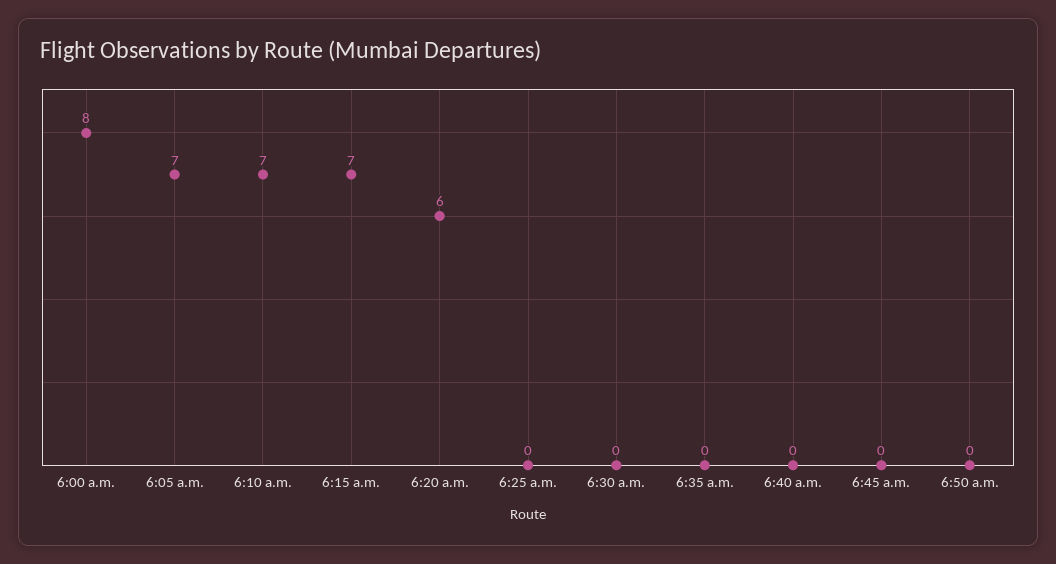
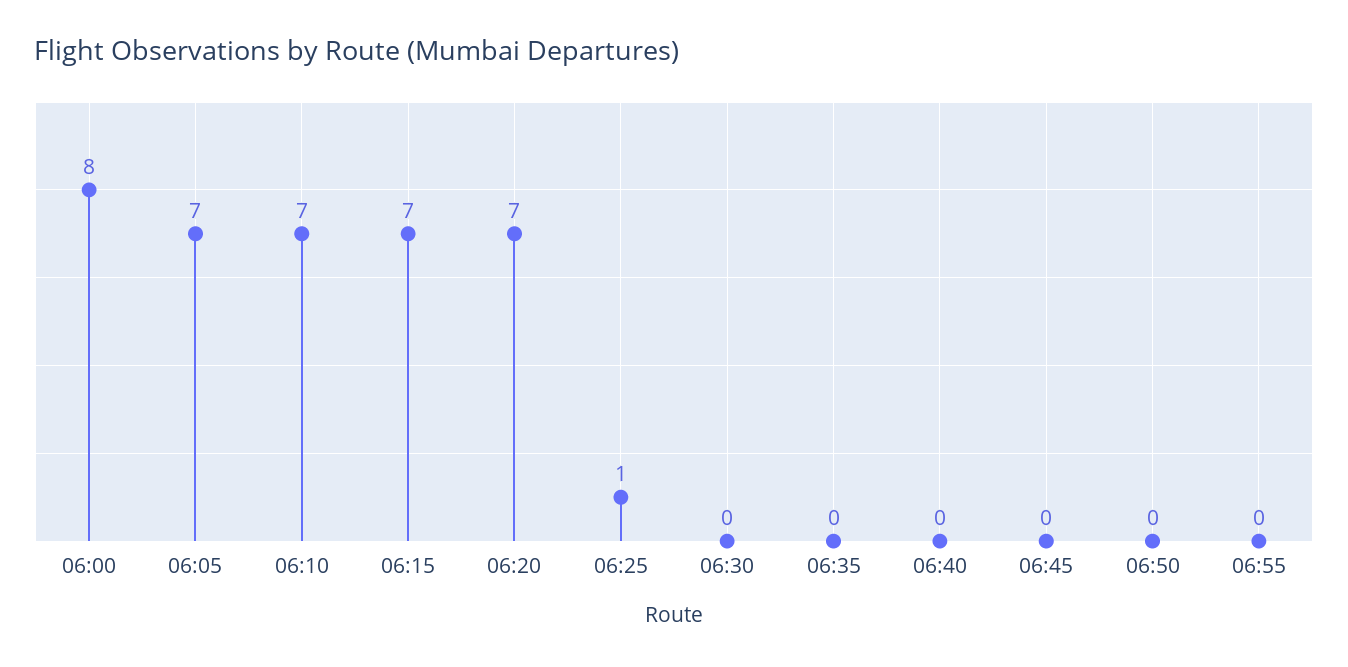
6:20 a.m.: 6 -> 7
6:25 a.m.: 0 -> 1
06:55: none -> 0

